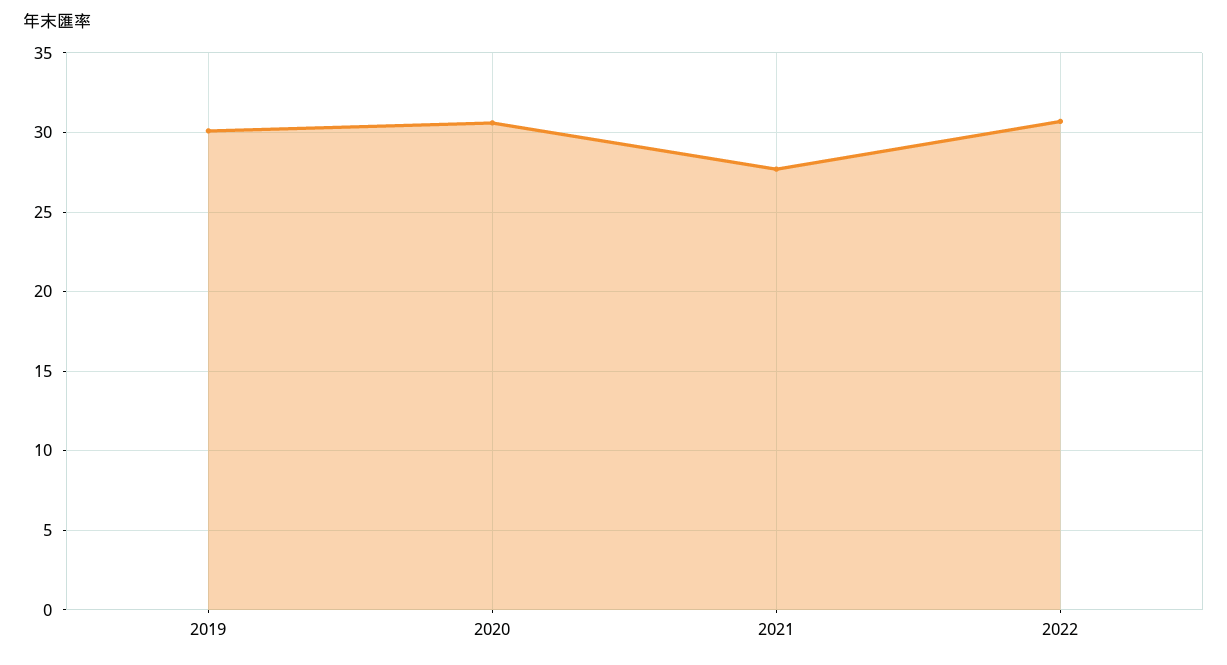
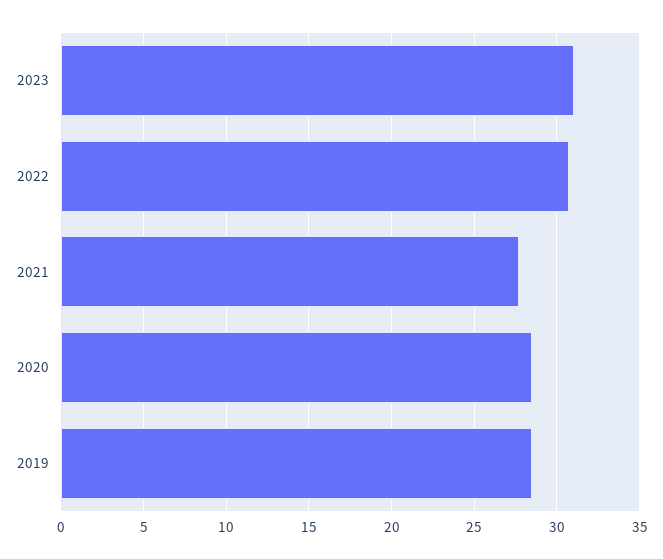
2019: 30 -> 28.5
2020: 30.5 -> 28.5
2023: none -> 31

